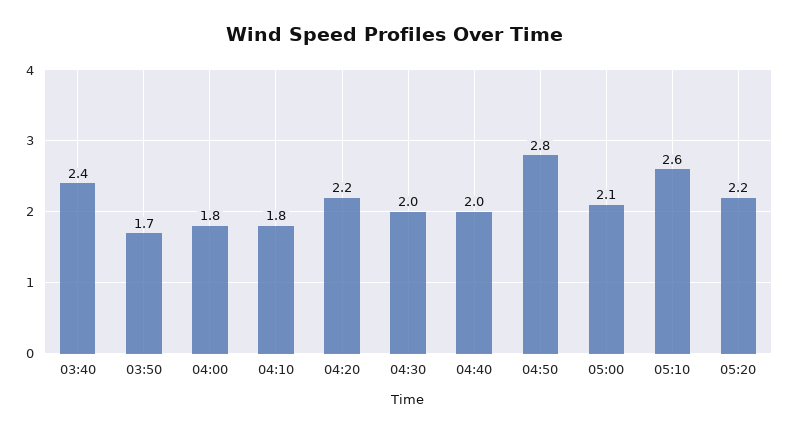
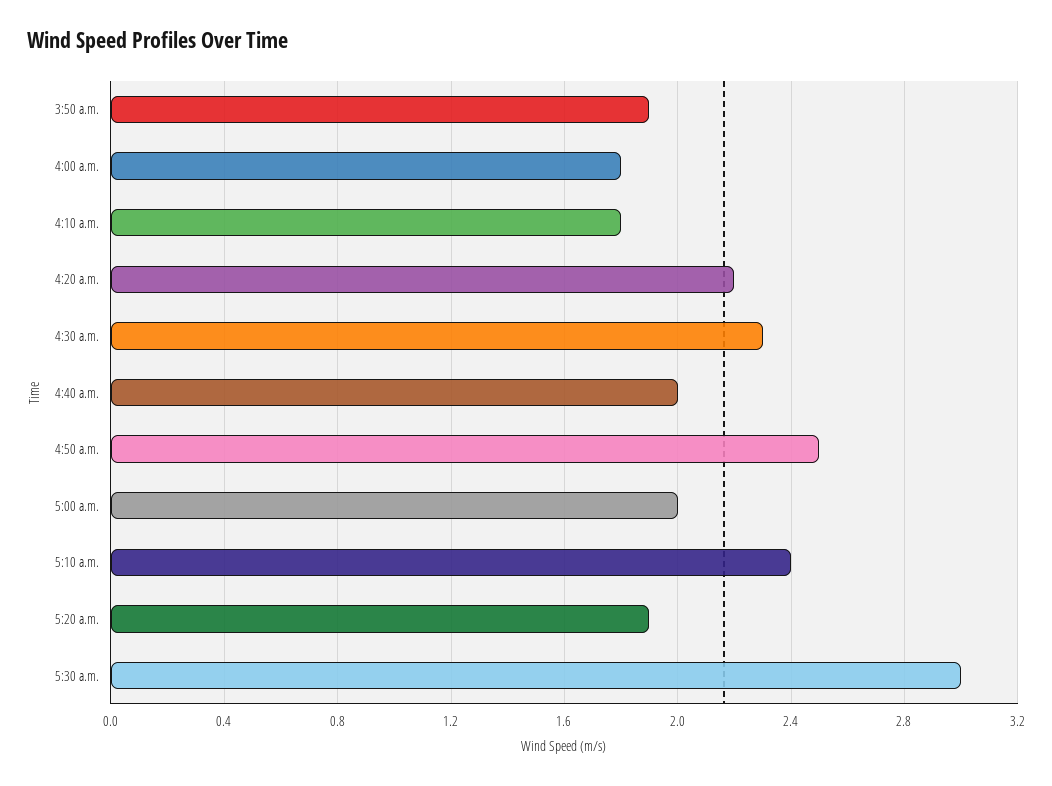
03:40: 2.4 -> none
03:50: 1.7 -> 1.9
04:30: 2 -> 2.3
04:50: 2.8 -> 2.5
05:00: 2.1 -> 2
05:10: 2.6 -> 2.4
05:20: 2.2 -> 1.9
5:30 a.m.: none -> 3

